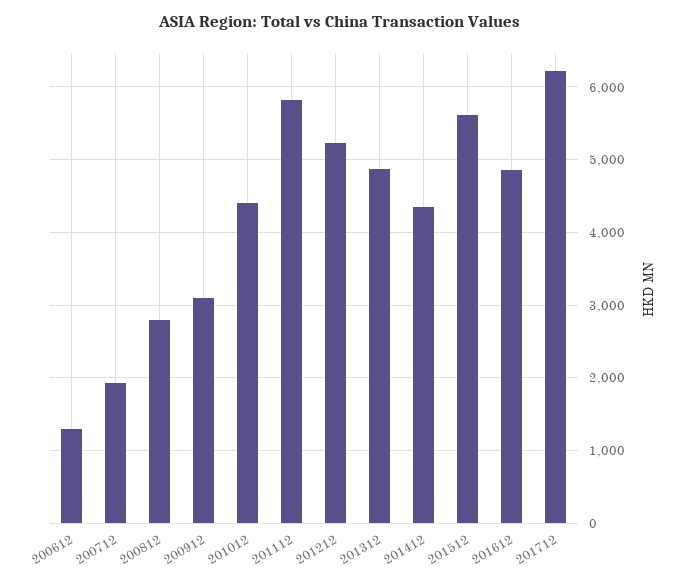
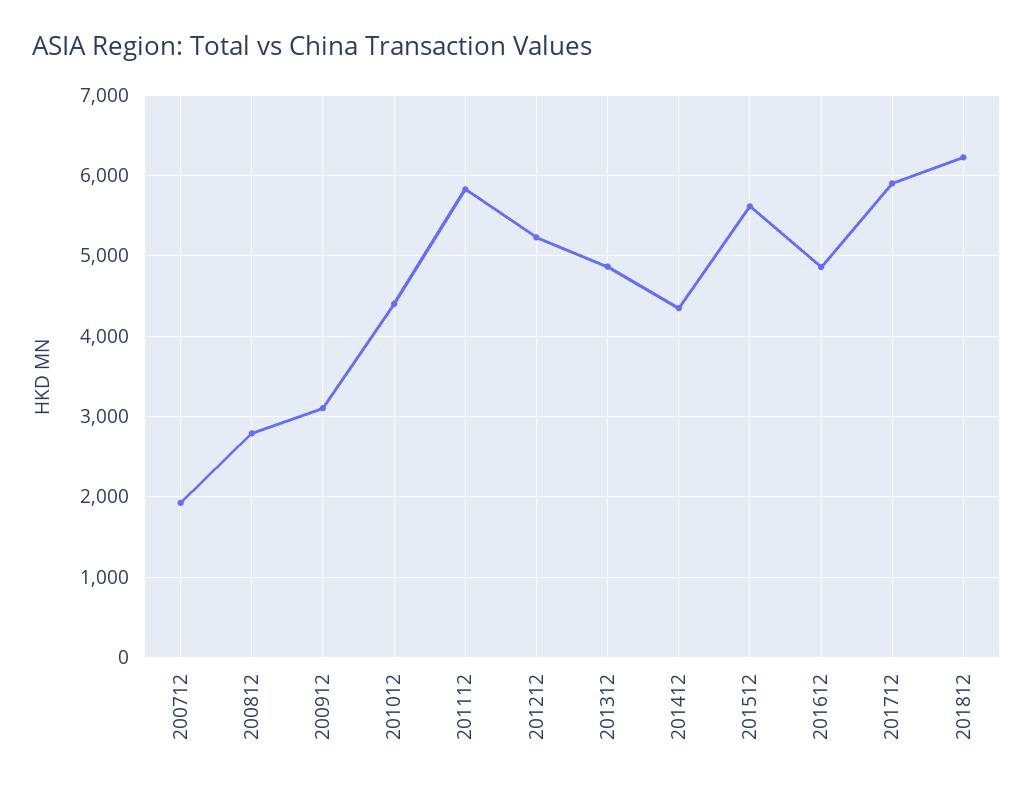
200612: 1300 -> none
201712: 6200 -> 5900
201812: none -> 6200

